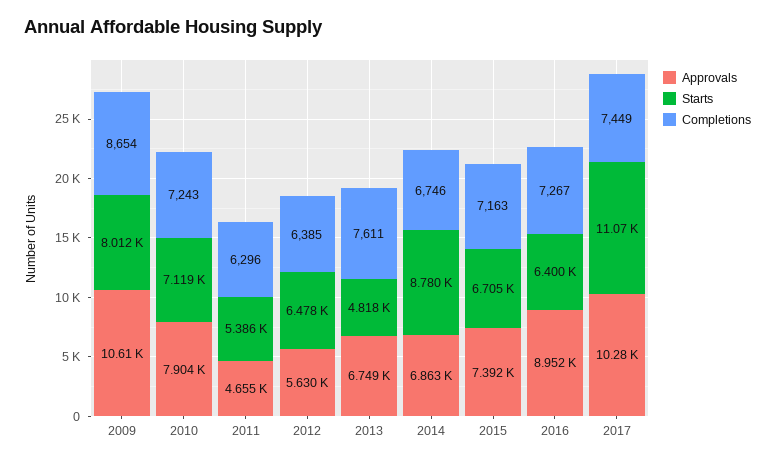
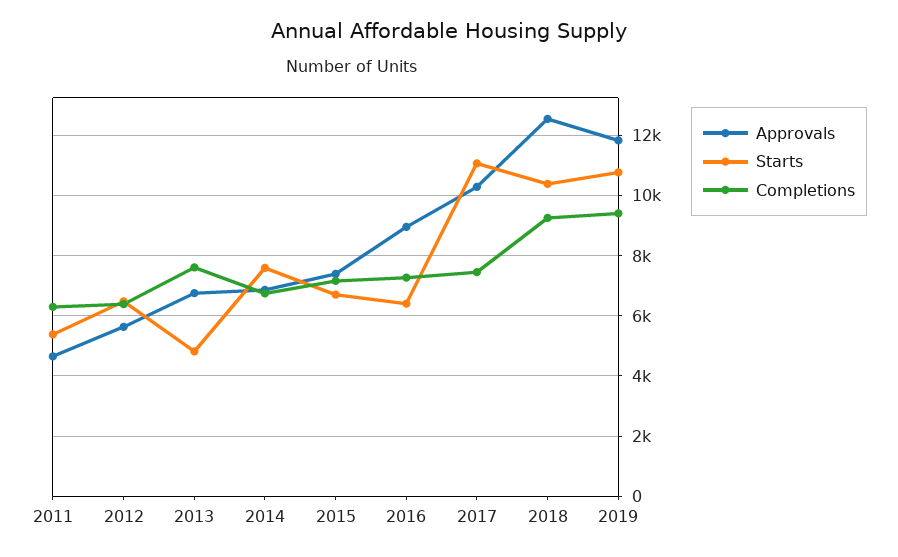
Approvals, 2009: 10610 -> none
Starts, 2009: 8012 -> none
Completions, 2009: 8654 -> none
Approvals, 2010: 7904 -> none
Starts, 2010: 7119 -> none
Completions, 2010: 7243 -> none
Starts, 2014: 8780 -> 7600
Approvals, 2018: none -> 12600
Starts, 2018: none -> 10400
Completions, 2018: none -> 9200
Approvals, 2019: none -> 11800
Starts, 2019: none -> 10800
Completions, 2019: none -> 9400

